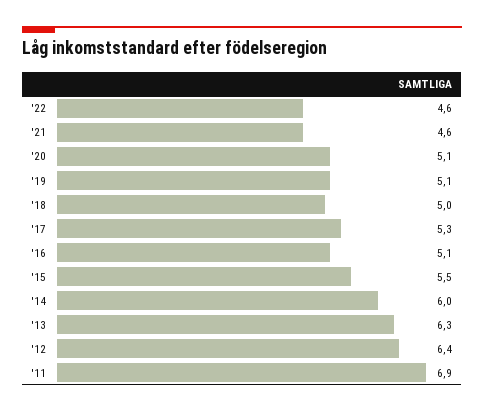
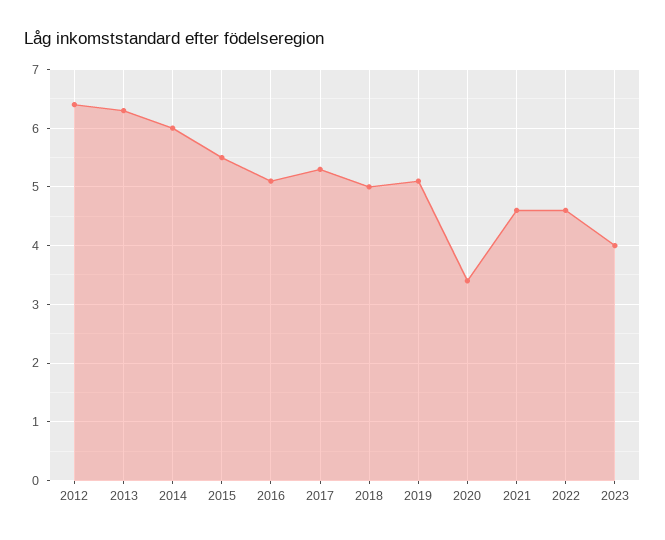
'20: 5.1 -> 3.5
'11: 6.9 -> none
2023: none -> 4

